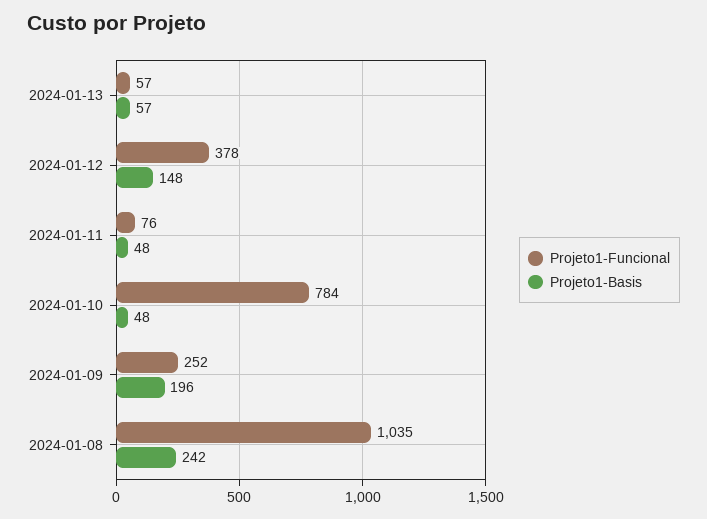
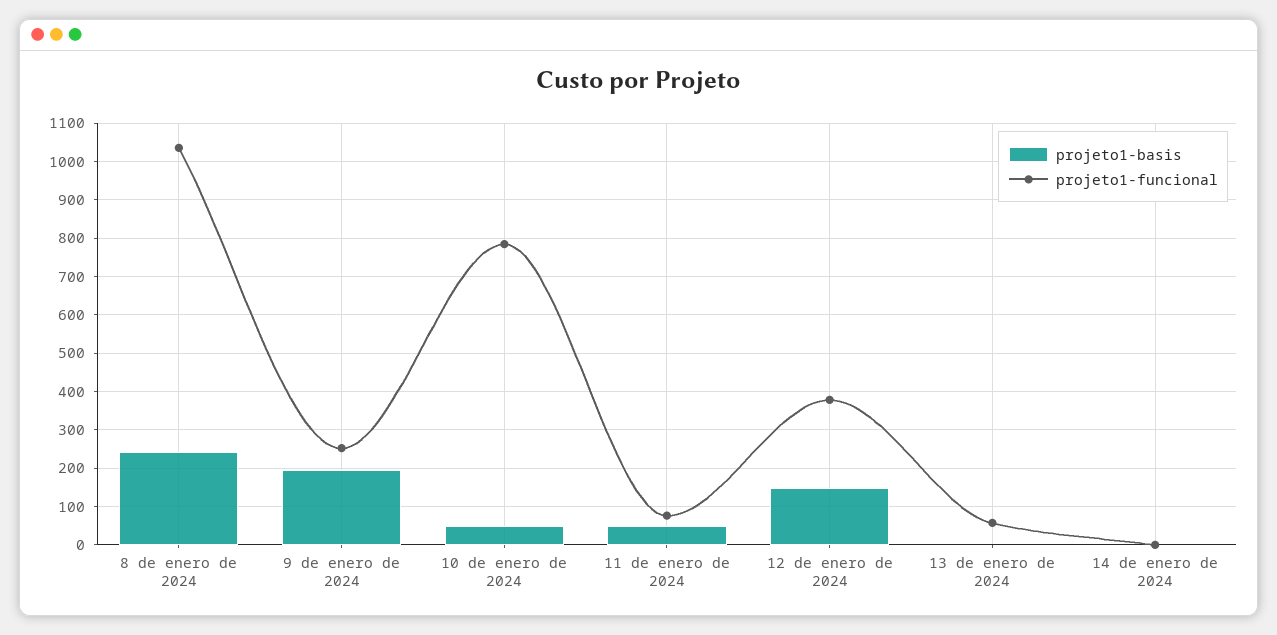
Projeto1-Basis, 2024-01-13: 57 -> 0
Projeto1-Basis, 14 de enero de 2024: none -> 0
Projeto1-Funcional, 14 de enero de 2024: none -> 0

